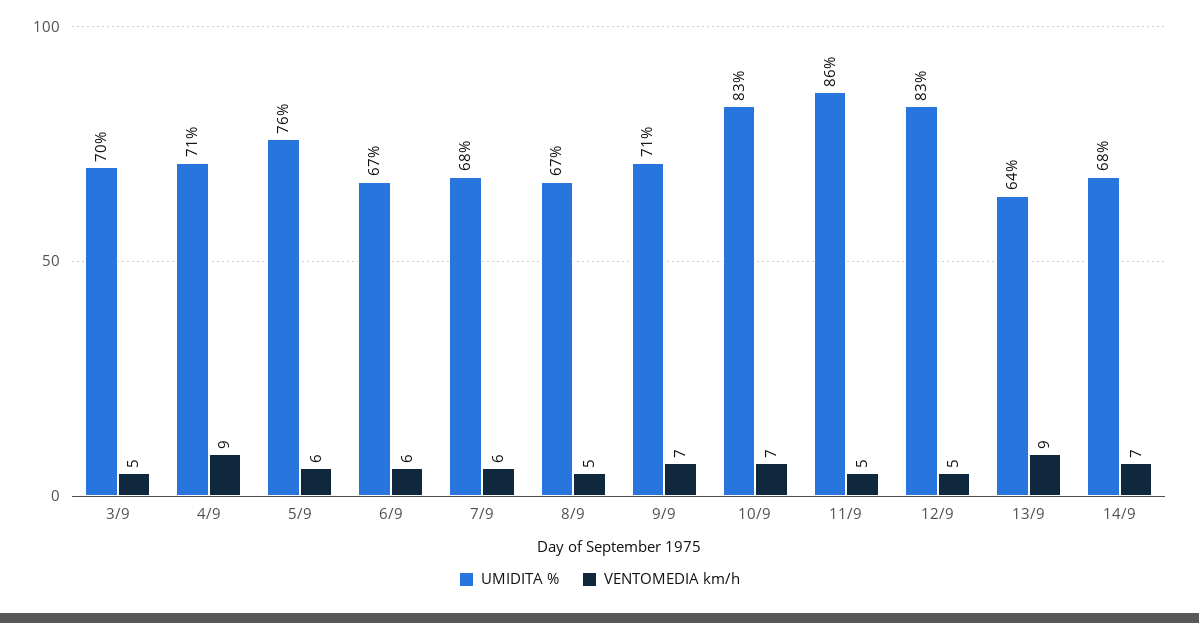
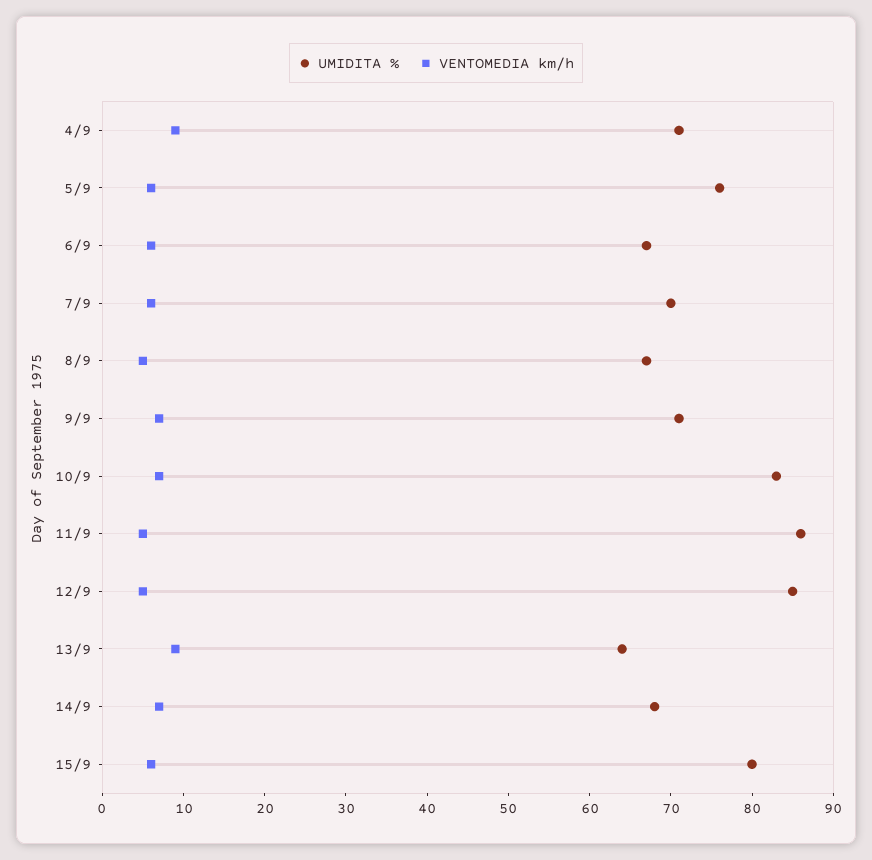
UMIDITA %, 3/9: 70 -> none
VENTOMEDIA km/h, 3/9: 5 -> none
UMIDITA %, 7/9: 68 -> 70
UMIDITA %, 12/9: 83 -> 85
UMIDITA %, 15/9: none -> 80
VENTOMEDIA km/h, 15/9: none -> 6

